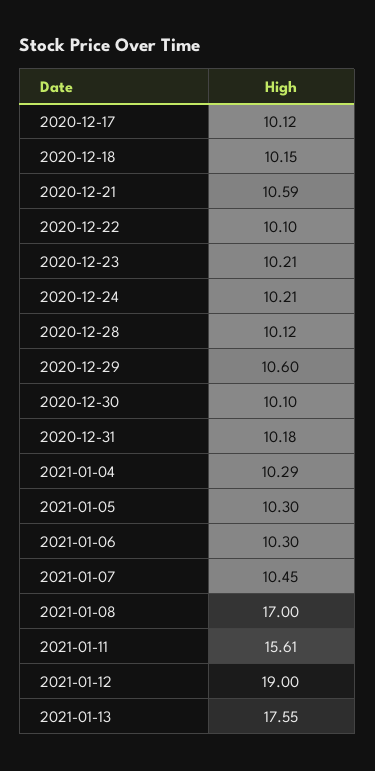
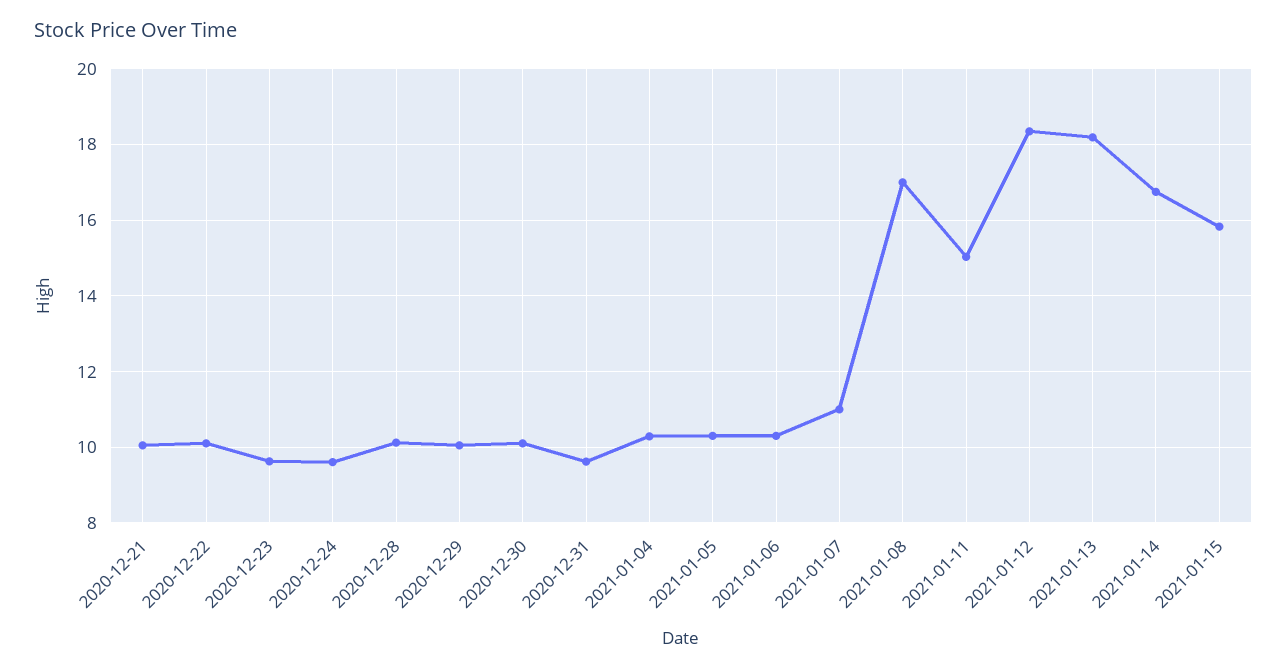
2020-12-17: 10.12 -> none
2020-12-18: 10.15 -> none
2020-12-21: 10.59 -> 10
2020-12-23: 10.21 -> 9.6
2020-12-24: 10.21 -> 9.6
2020-12-29: 10.6 -> 10
2020-12-31: 10.18 -> 9.6
2021-01-07: 10.45 -> 11
2021-01-11: 15.61 -> 15
2021-01-12: 19 -> 18.4
2021-01-13: 17.55 -> 18.2
2021-01-14: none -> 16.8
2021-01-15: none -> 15.8

